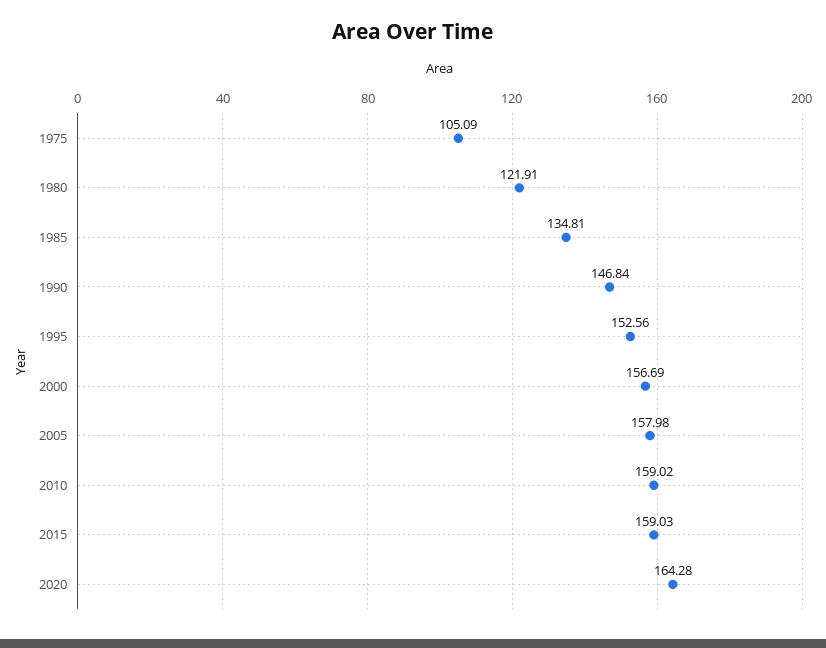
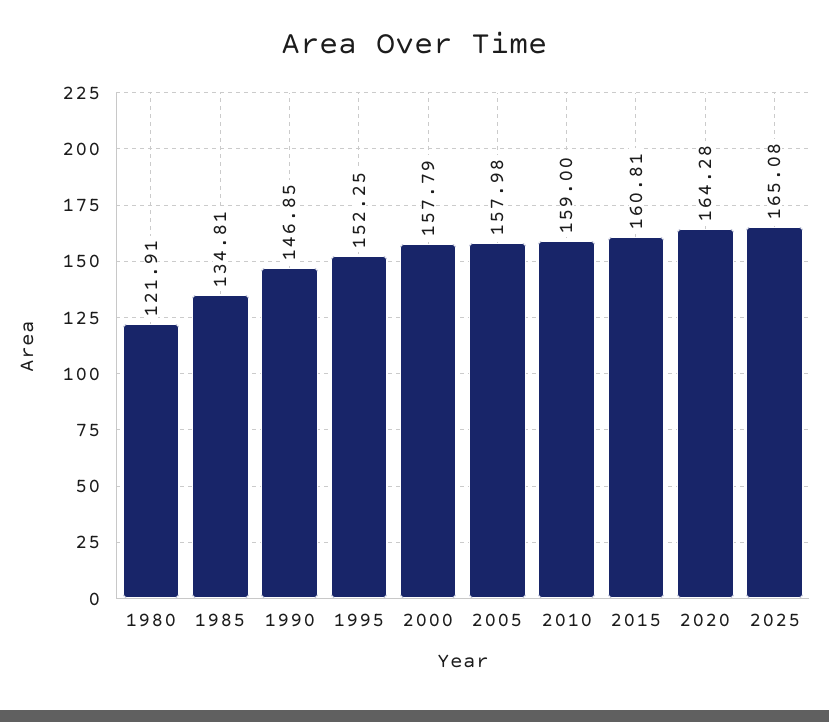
1975: 105.09 -> none
1990: 146.84 -> 146.85
1995: 152.56 -> 152.25
2000: 156.69 -> 157.79
2010: 159.02 -> 159
2015: 159.03 -> 160.81
2025: none -> 165.08

